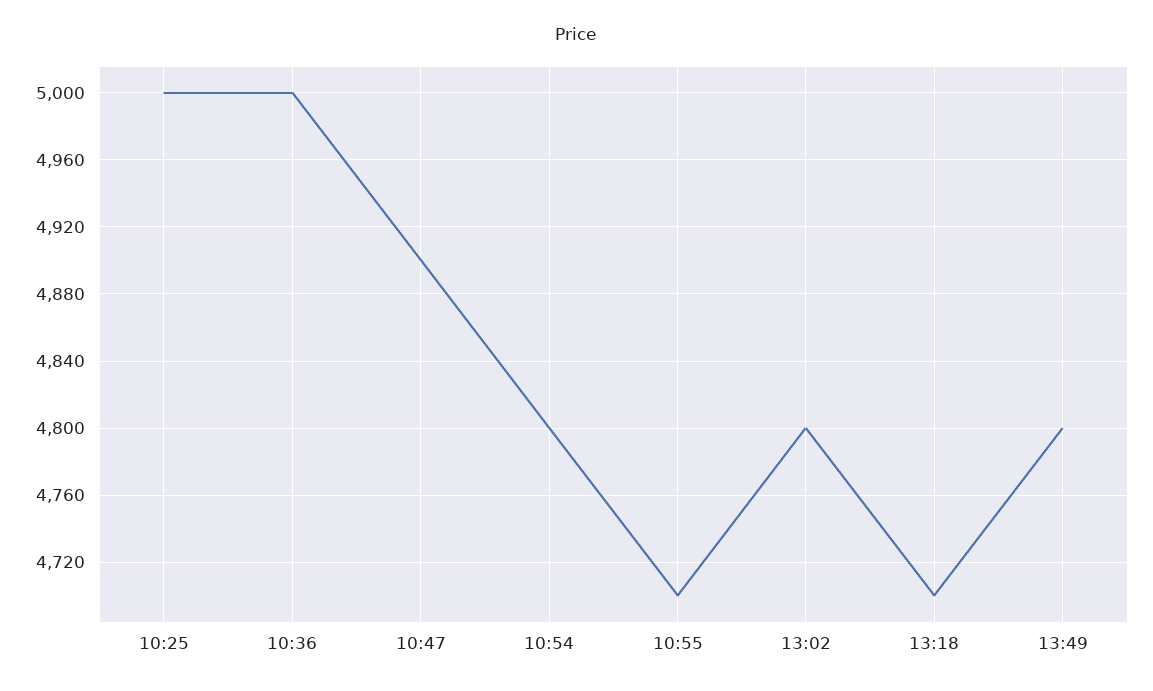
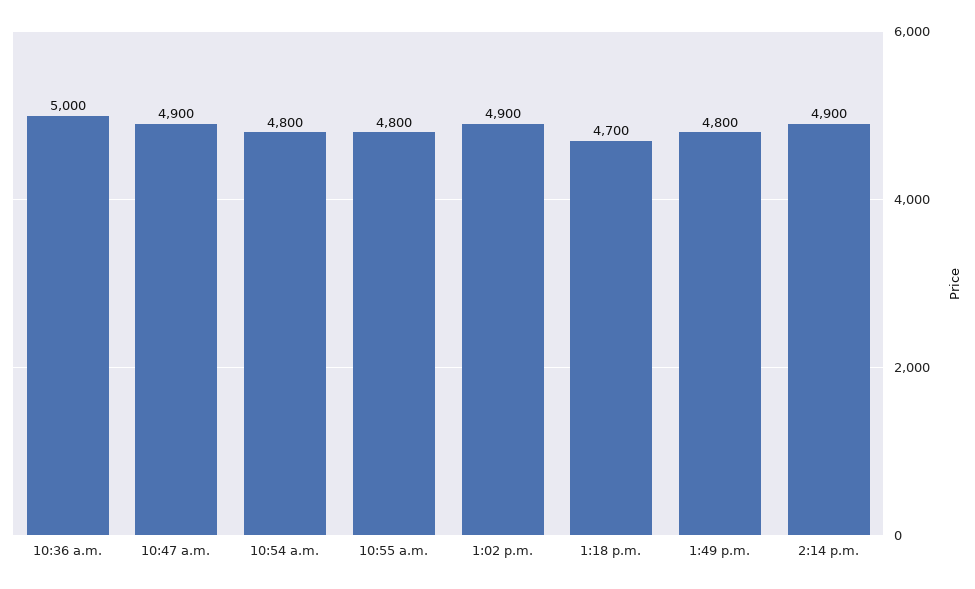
10:25: 5000 -> none
10:55: 4700 -> 4800
13:02: 4800 -> 4900
2:14 p.m.: none -> 4900

